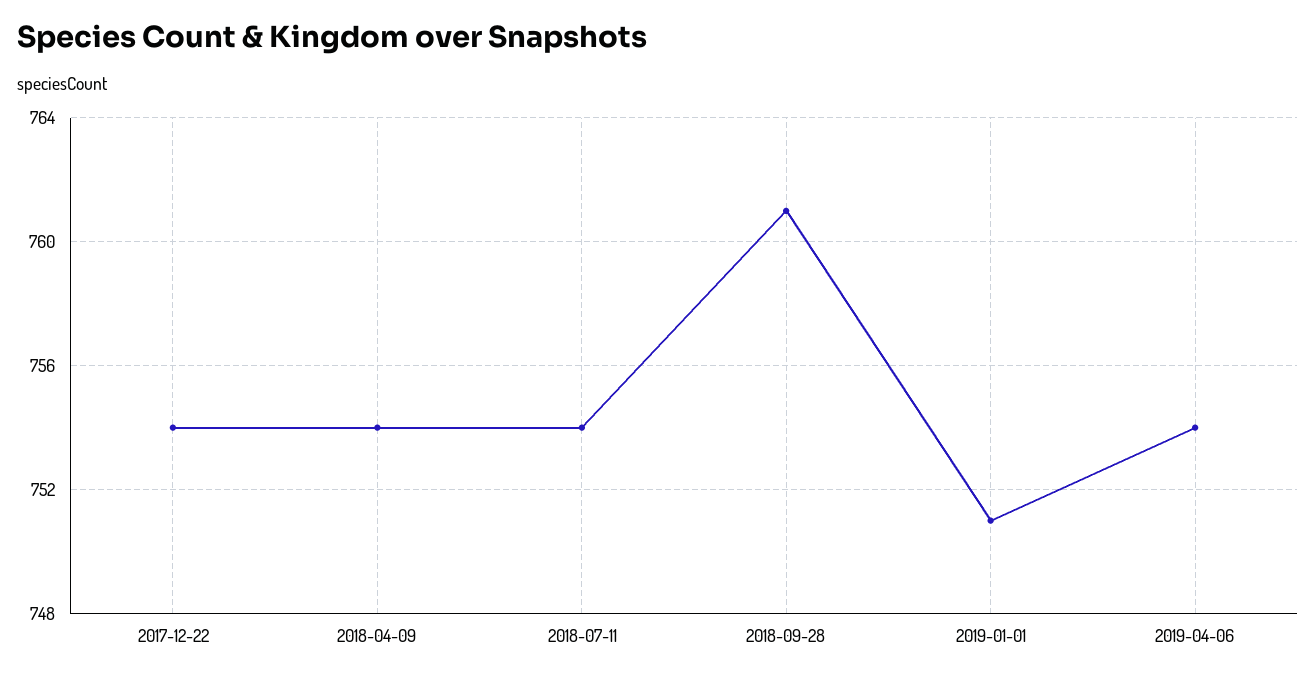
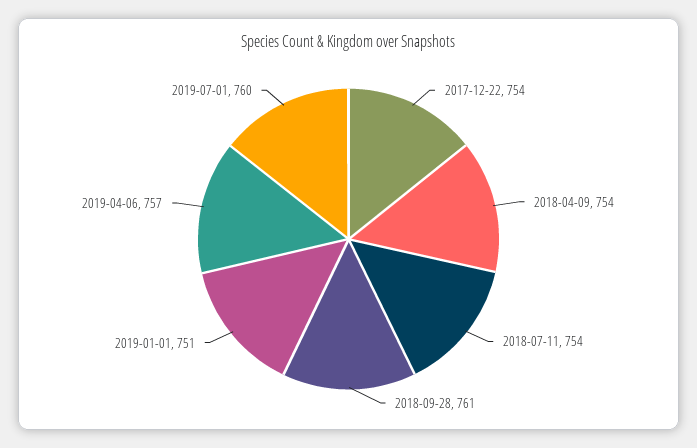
2019-04-06: 754 -> 757
2019-07-01: none -> 760

